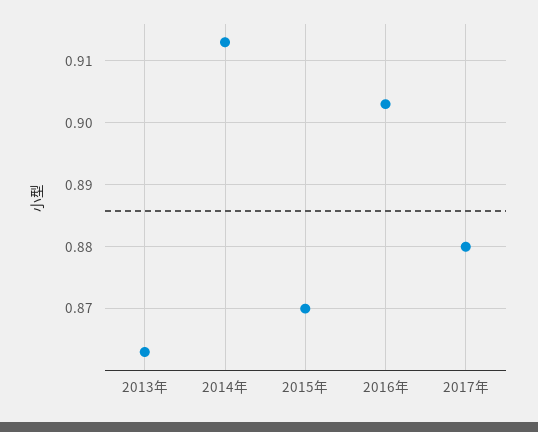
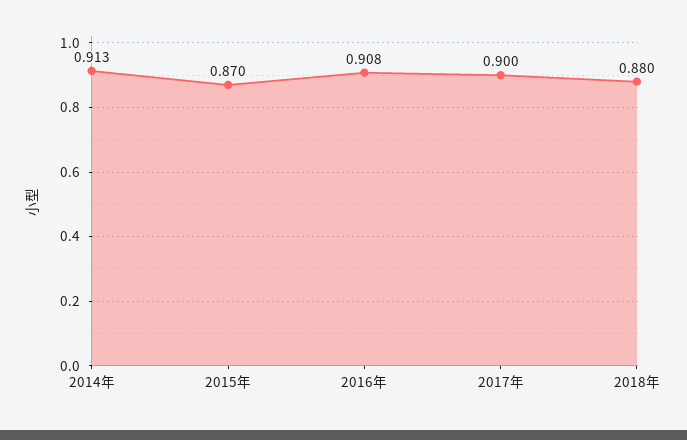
2013年: 0.863 -> none
2016年: 0.903 -> 0.908
2017年: 0.88 -> 0.9
2018年: none -> 0.88

